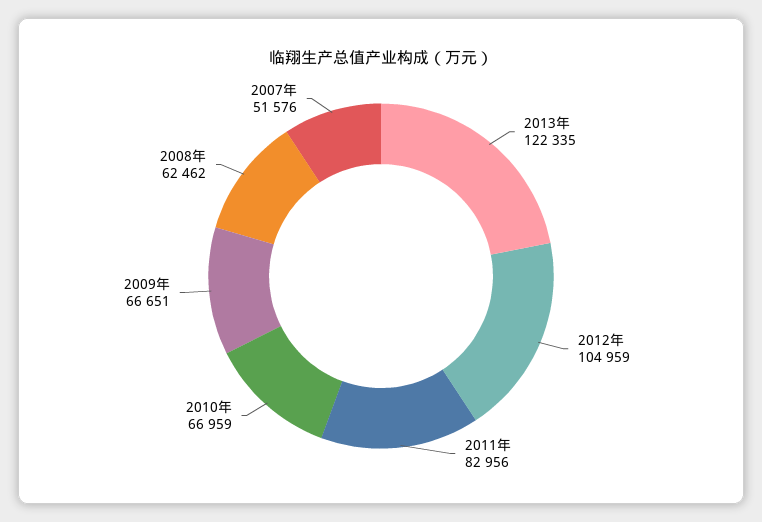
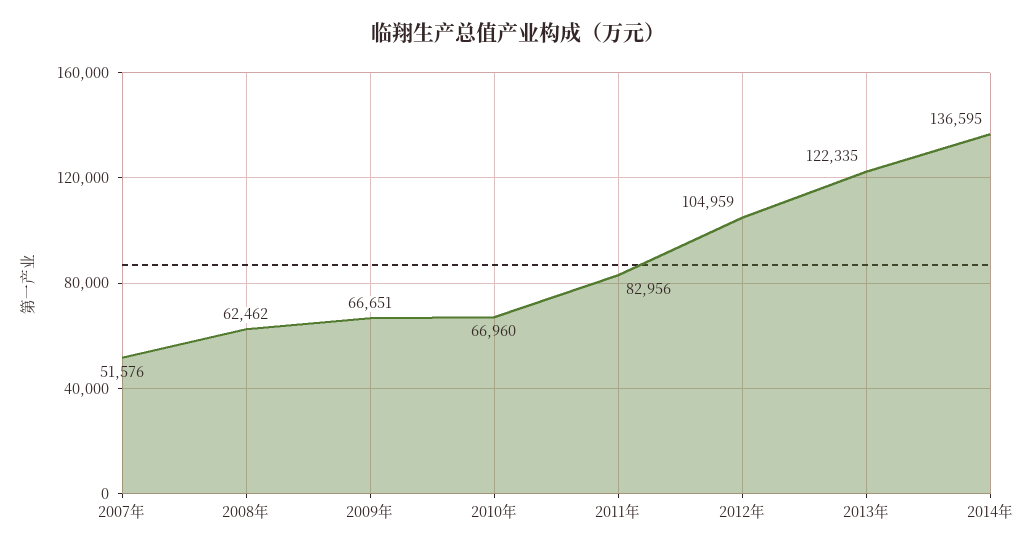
2010年: 66959 -> 66960
2014年: none -> 136595

